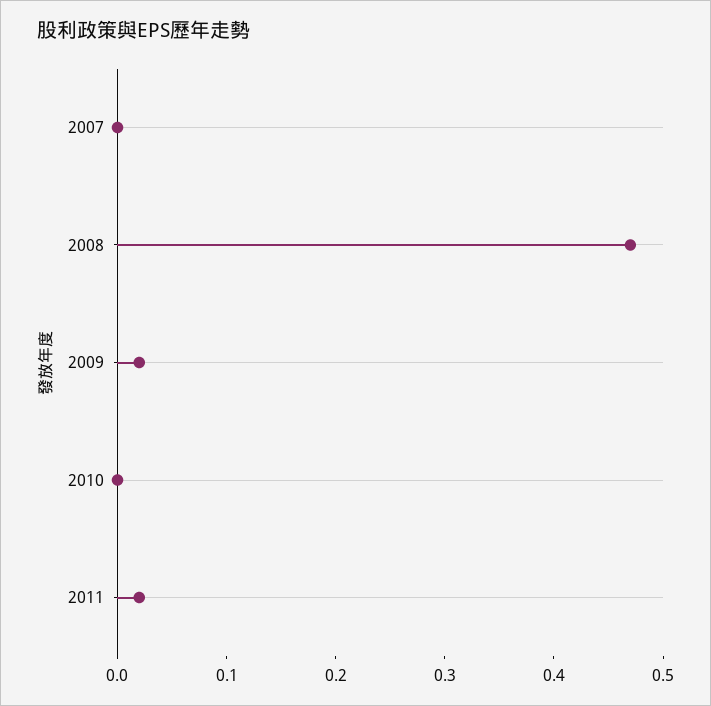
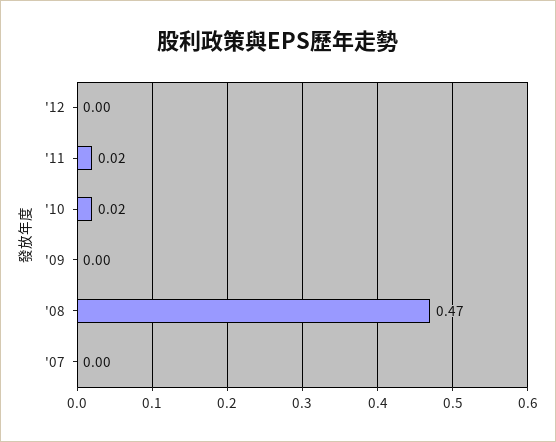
2009: 0.02 -> 0
2010: 0 -> 0.02
'12: none -> 0

